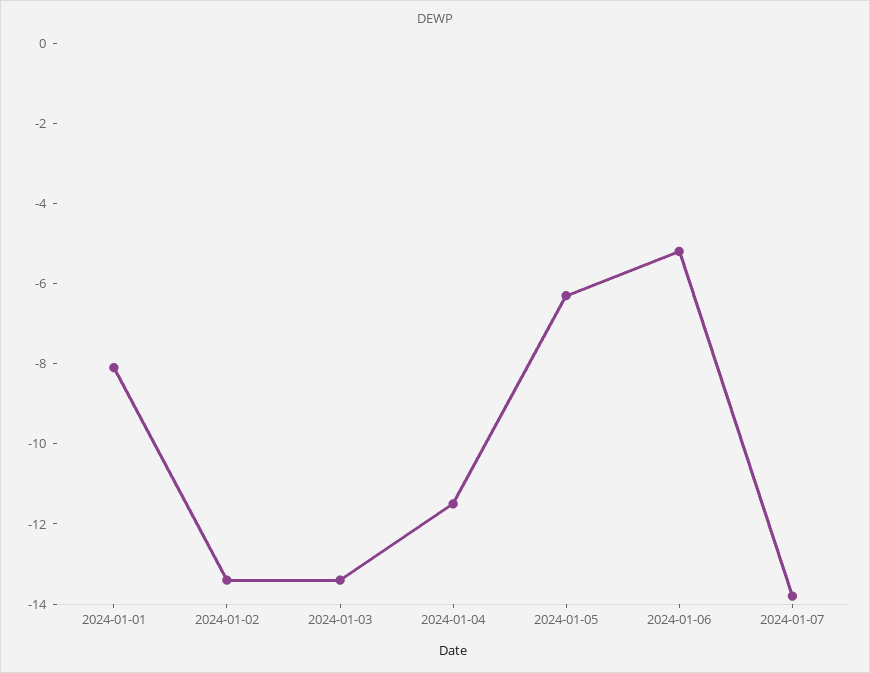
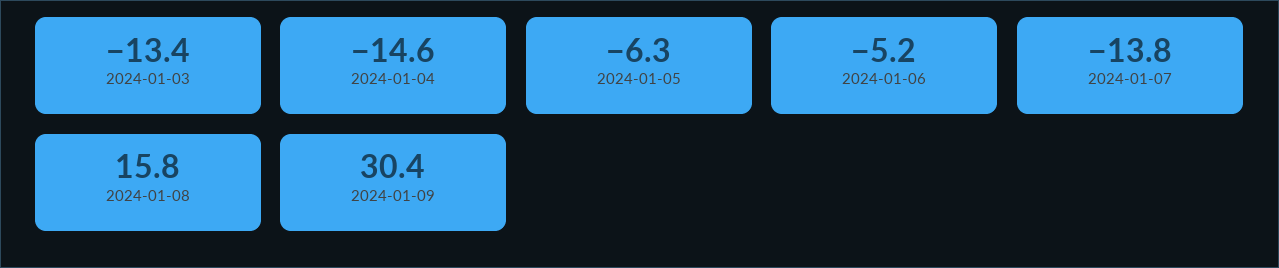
2024-01-01: -8 -> none
2024-01-02: -13.5 -> none
2024-01-04: -11.5 -> -14.6
2024-01-08: none -> 15.8
2024-01-09: none -> 30.4

